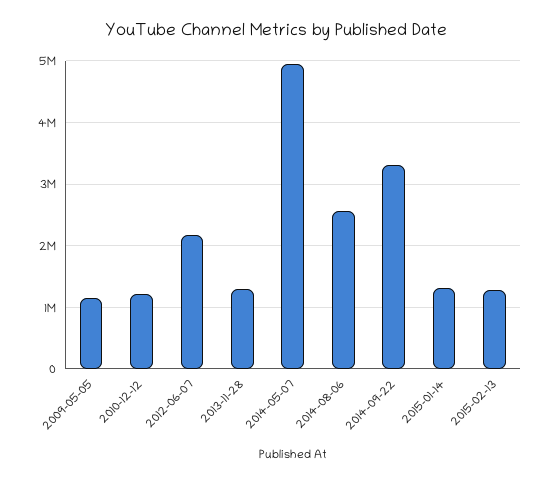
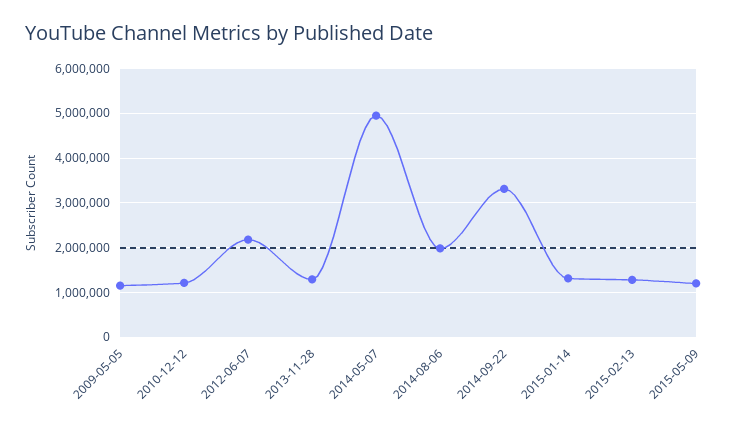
2014-08-06: 2600000 -> 2000000
2015-05-09: none -> 1200000

